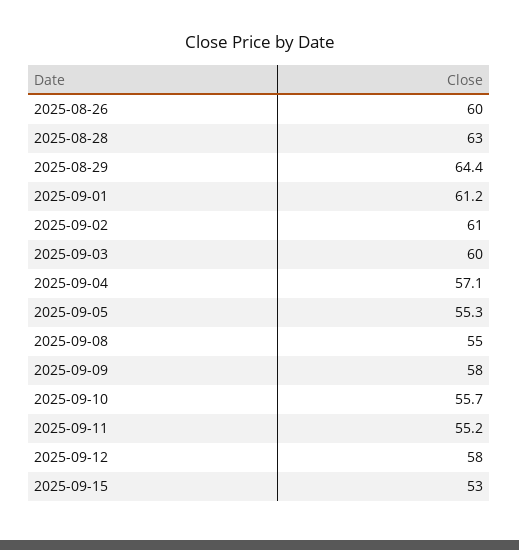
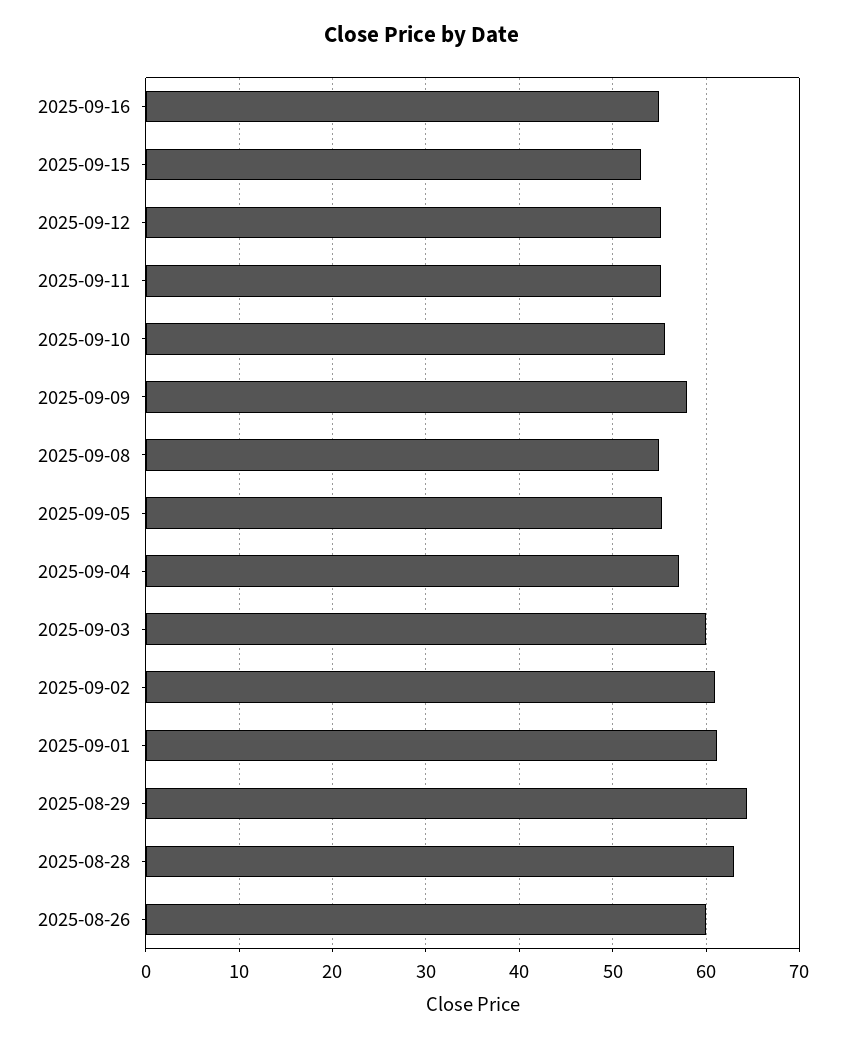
2025-09-12: 58 -> 55
2025-09-16: none -> 55

